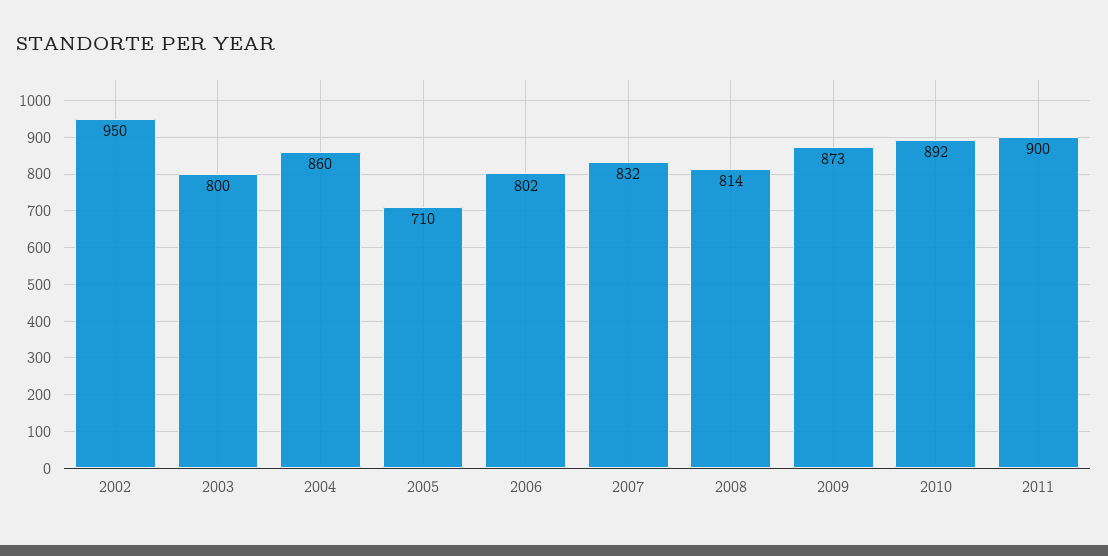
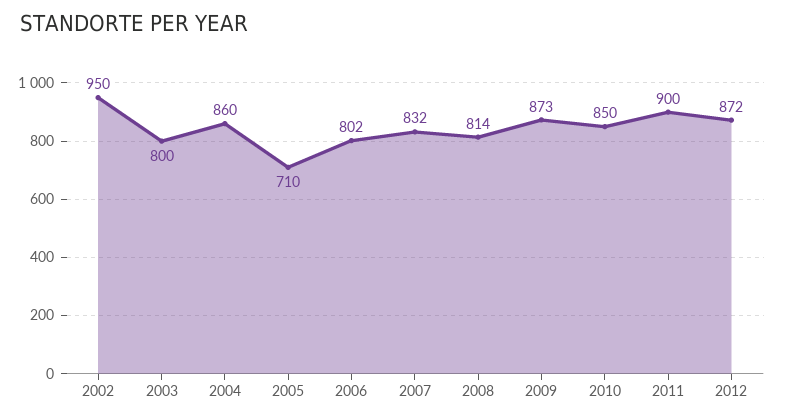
2010: 892 -> 850
2012: none -> 872

